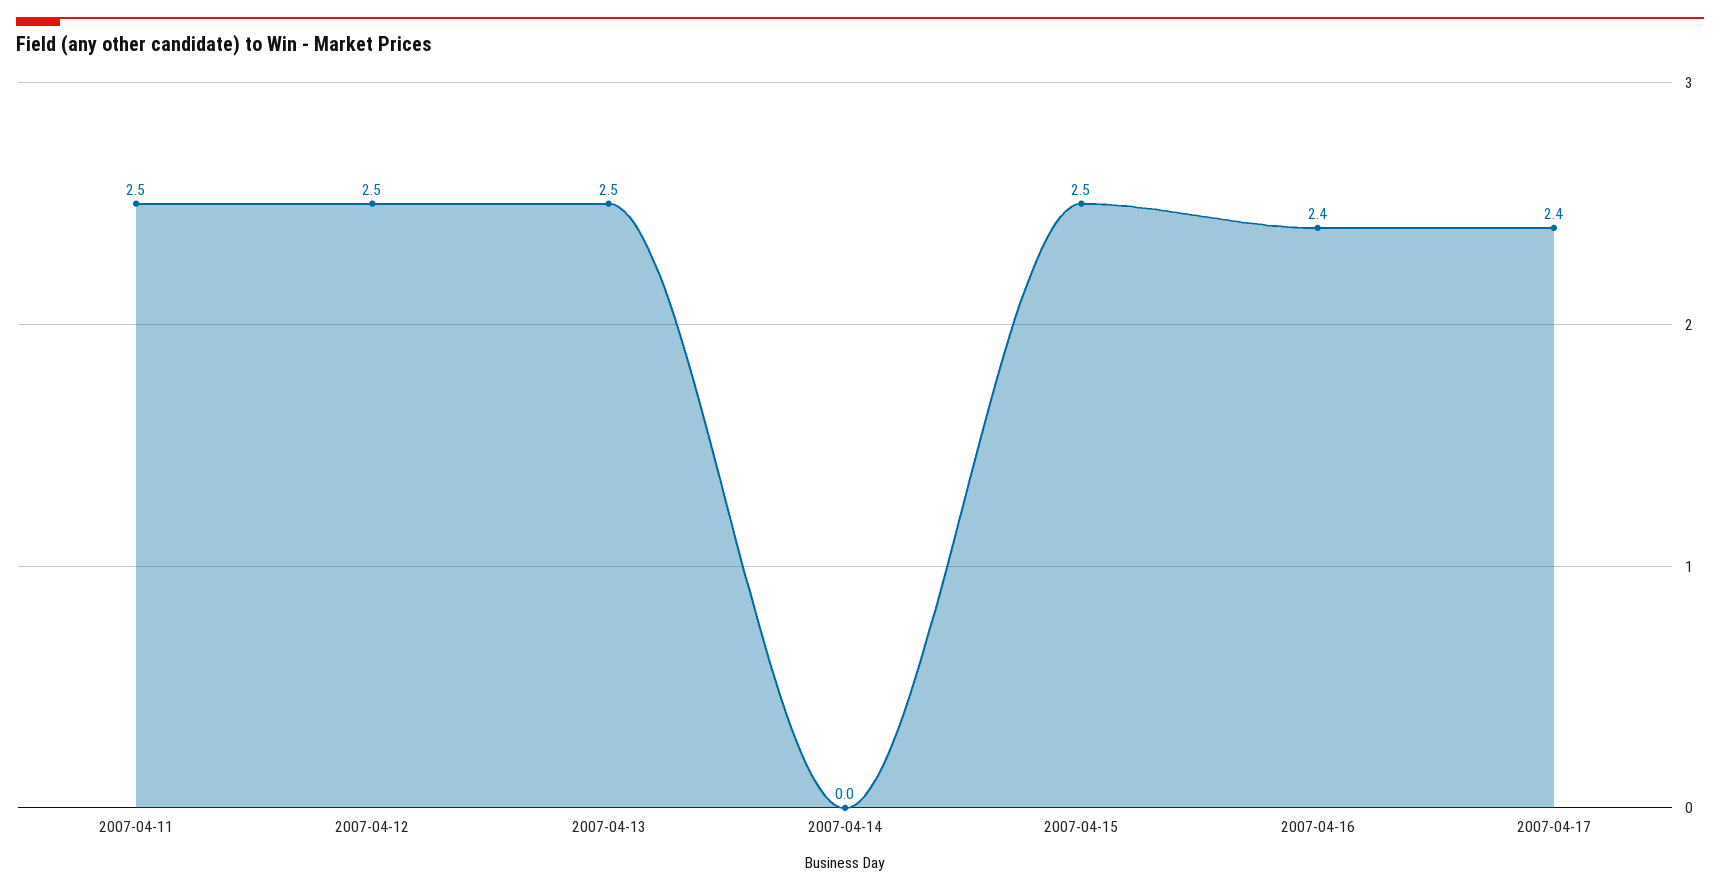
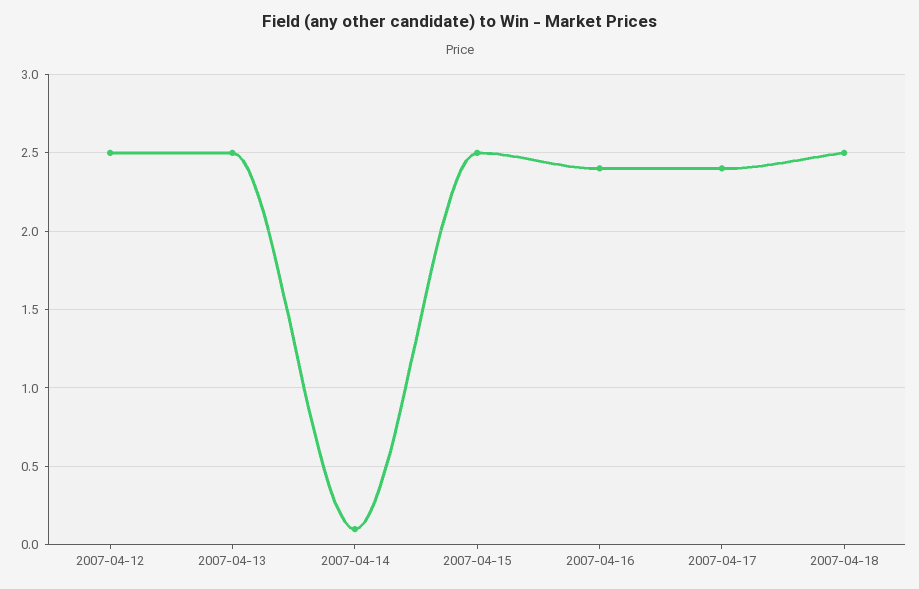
2007-04-11: 2.5 -> none
2007-04-14: 0 -> 0.1
2007-04-18: none -> 2.5

